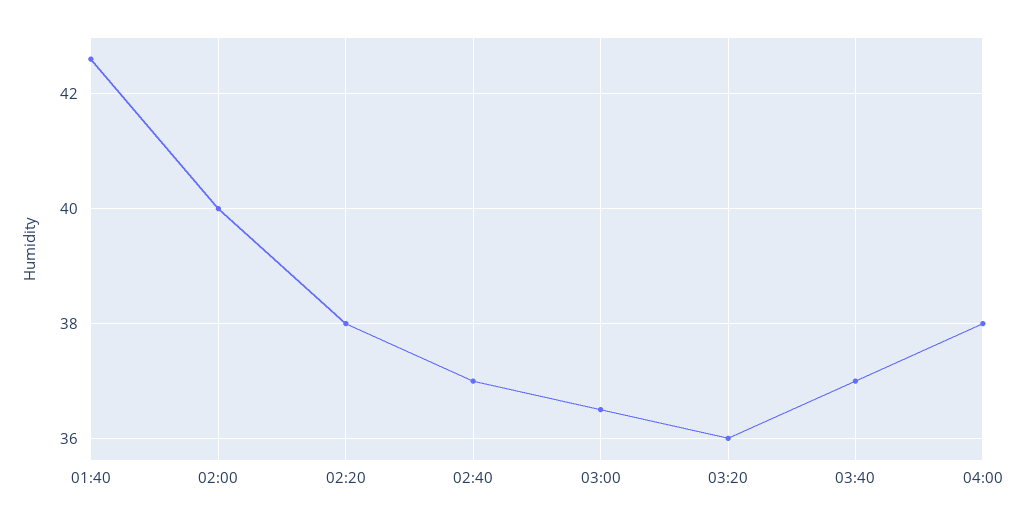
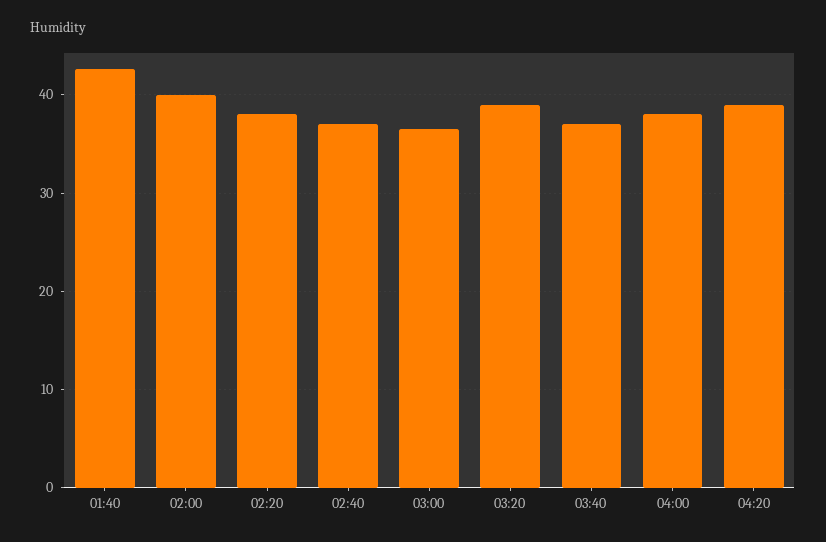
03:20: 36 -> 39
04:20: none -> 39

